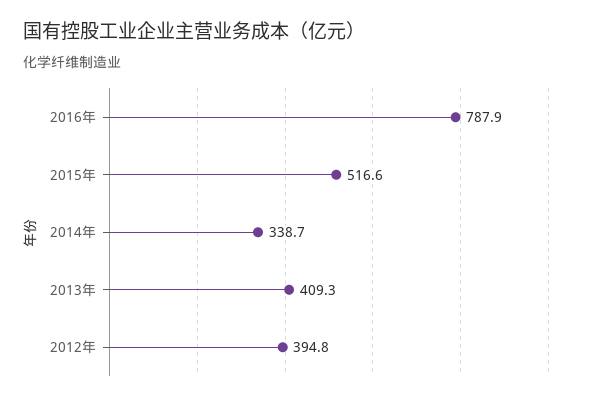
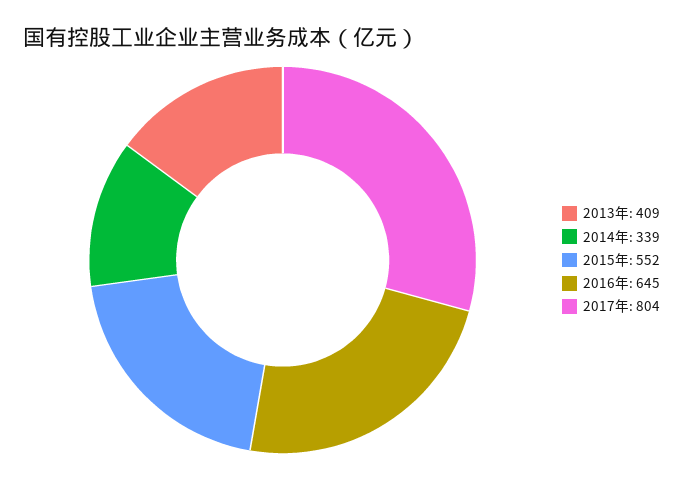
2016年: 787.9 -> 645
2015年: 516.6 -> 552
2012年: 394.8 -> none
2017年: none -> 804

